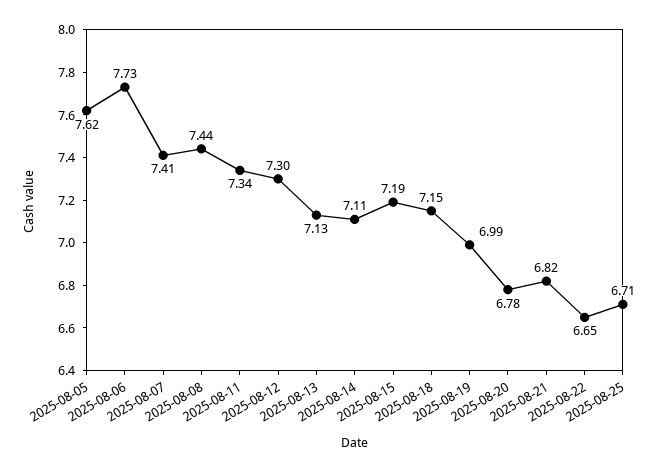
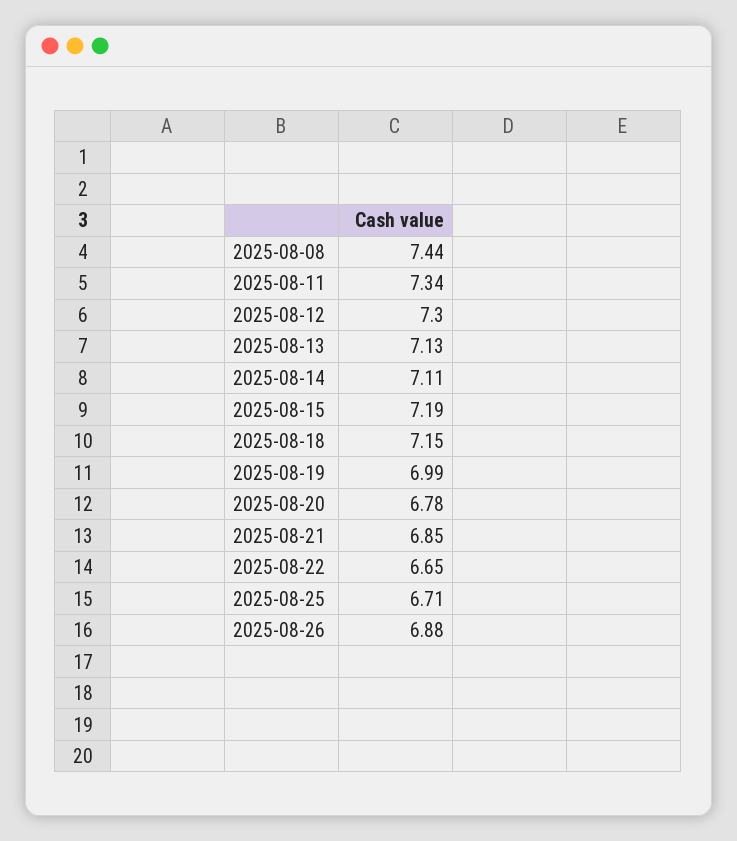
2025-08-05: 7.62 -> none
2025-08-06: 7.73 -> none
2025-08-07: 7.41 -> none
2025-08-21: 6.82 -> 6.85
2025-08-26: none -> 6.88

